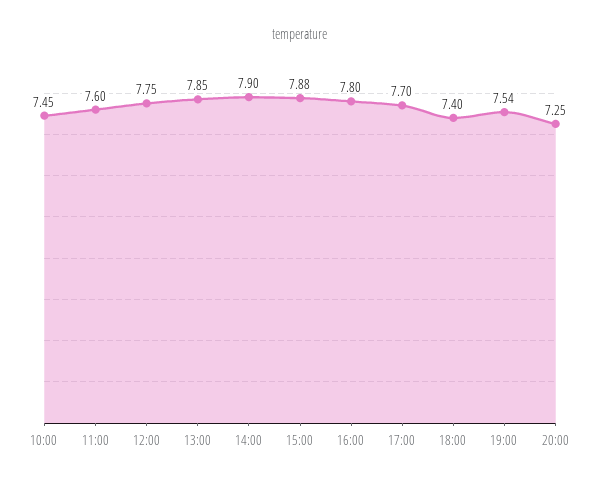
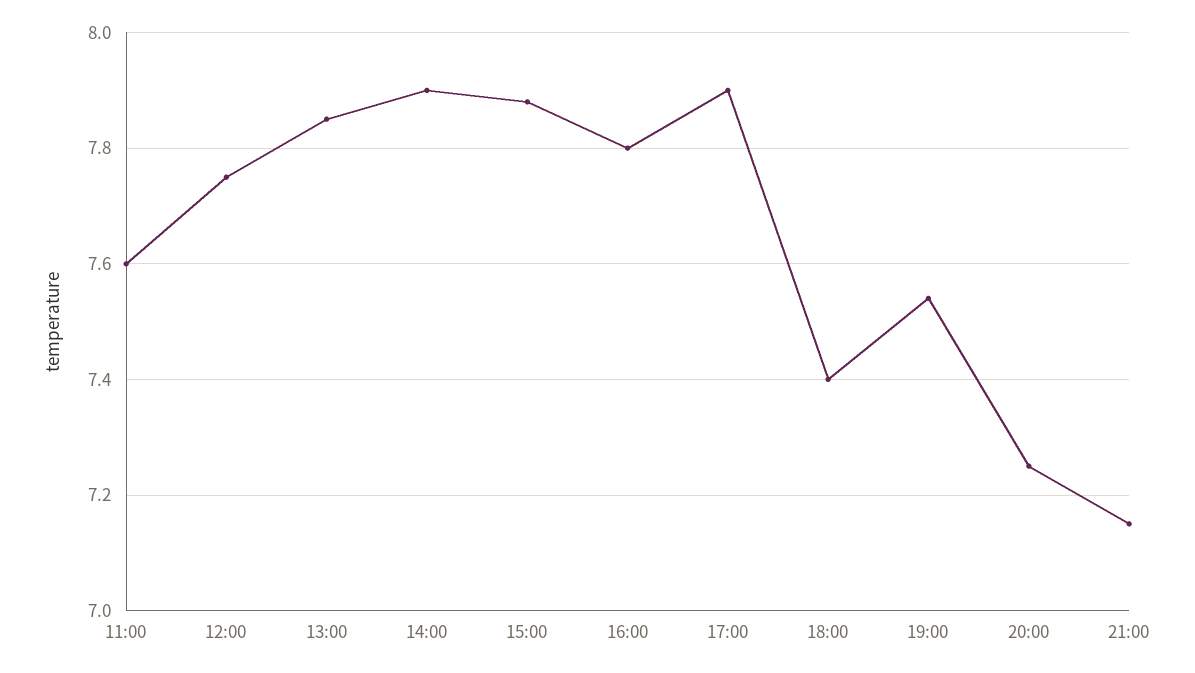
10:00: 7.45 -> none
17:00: 7.7 -> 7.9
21:00: none -> 7.15

